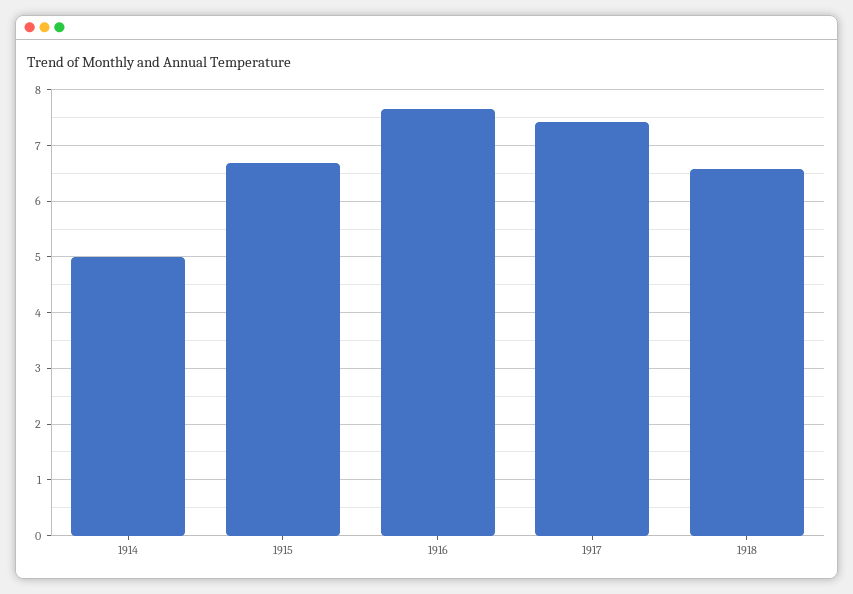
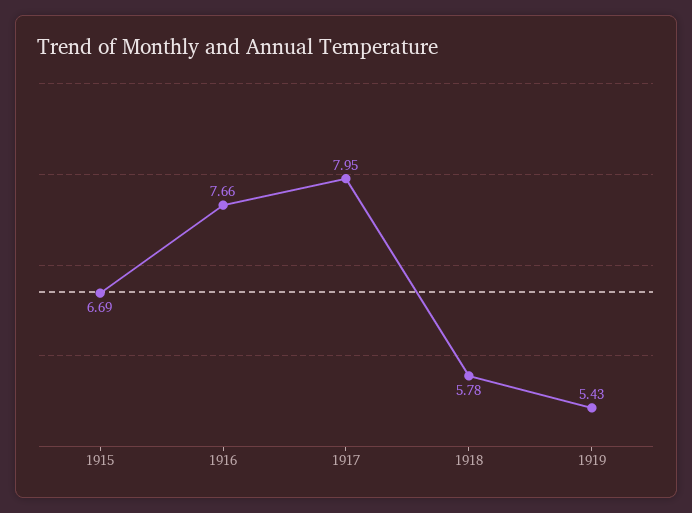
1914: 5 -> none
1917: 7.4 -> 7.95
1918: 6.6 -> 5.78
1919: none -> 5.43

